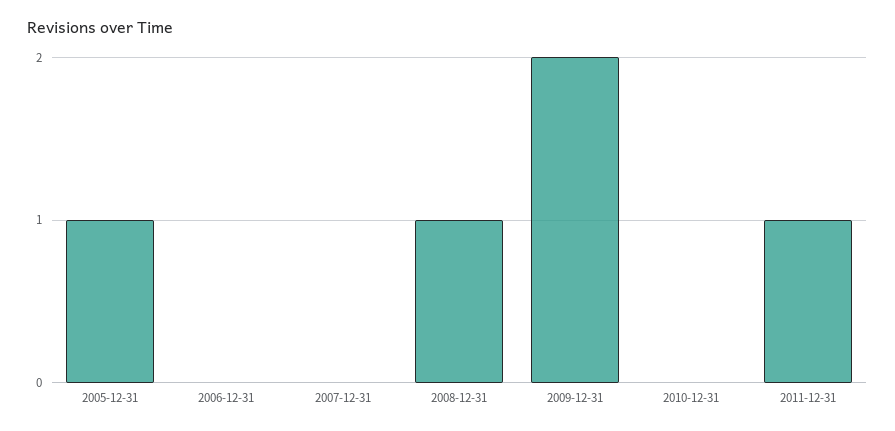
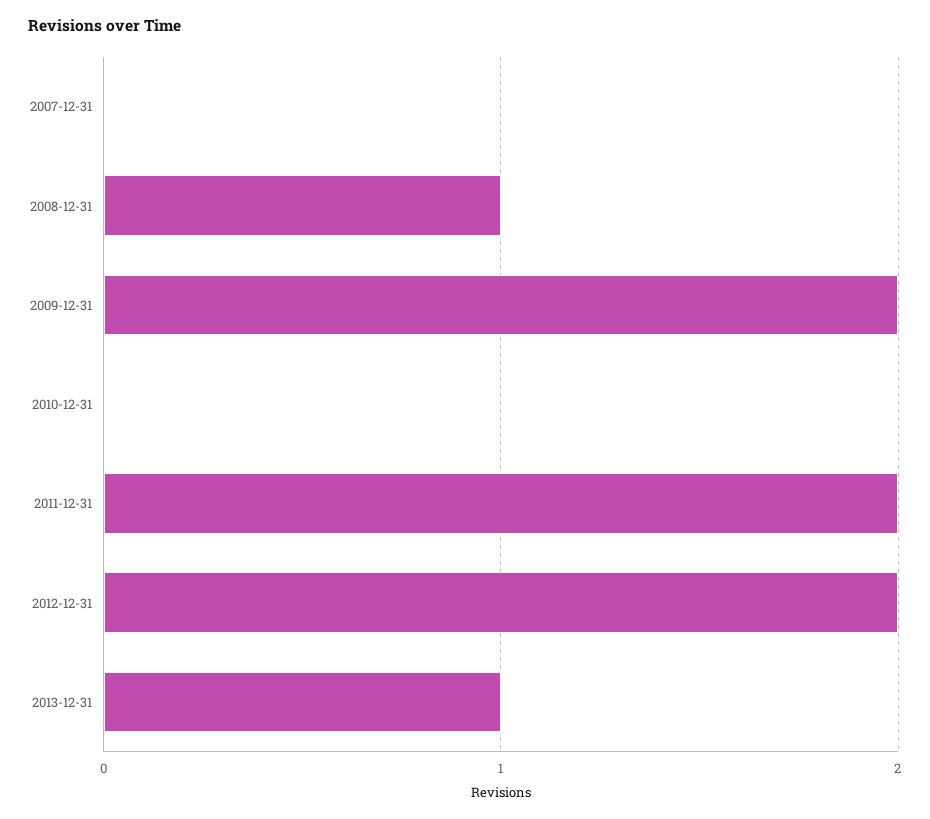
2005-12-31: 1 -> none
2006-12-31: 0 -> none
2011-12-31: 1 -> 2
2012-12-31: none -> 2
2013-12-31: none -> 1

